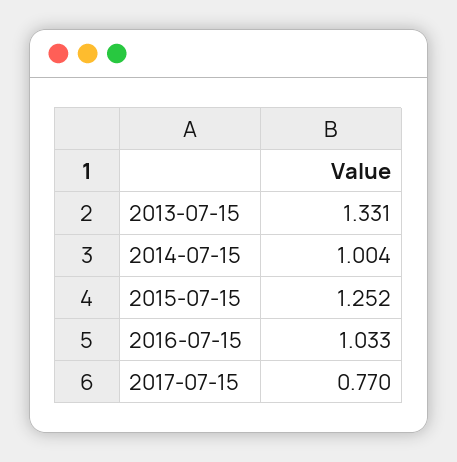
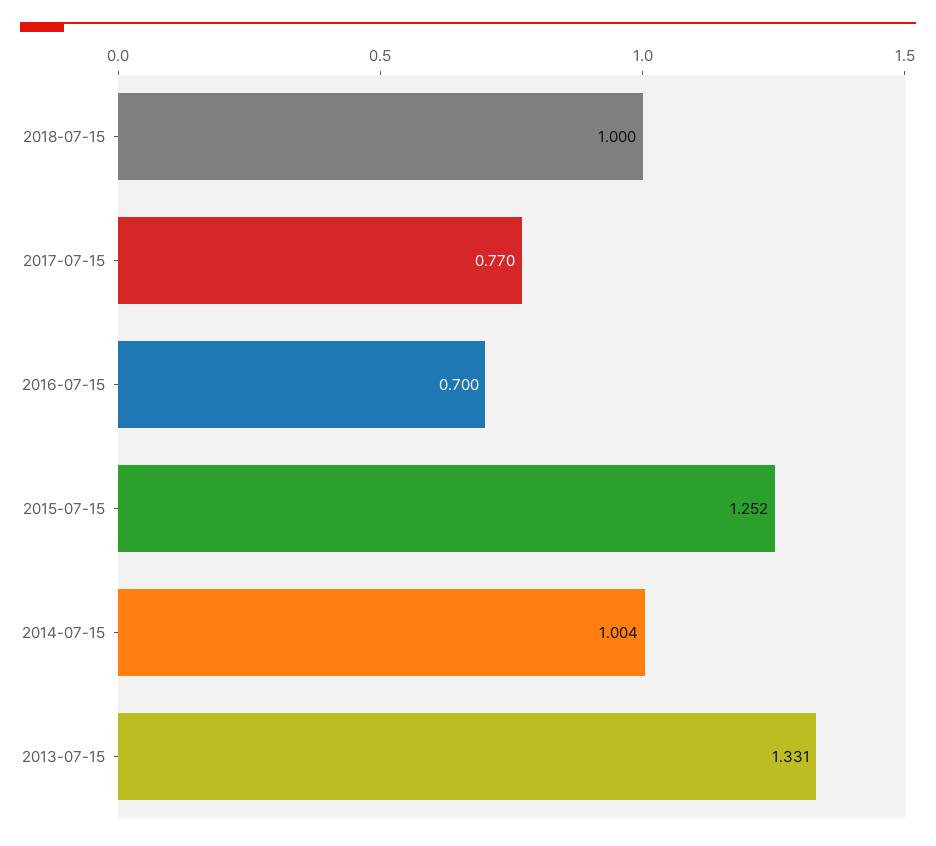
2016-07-15: 1.033 -> 0.7
2018-07-15: none -> 1

